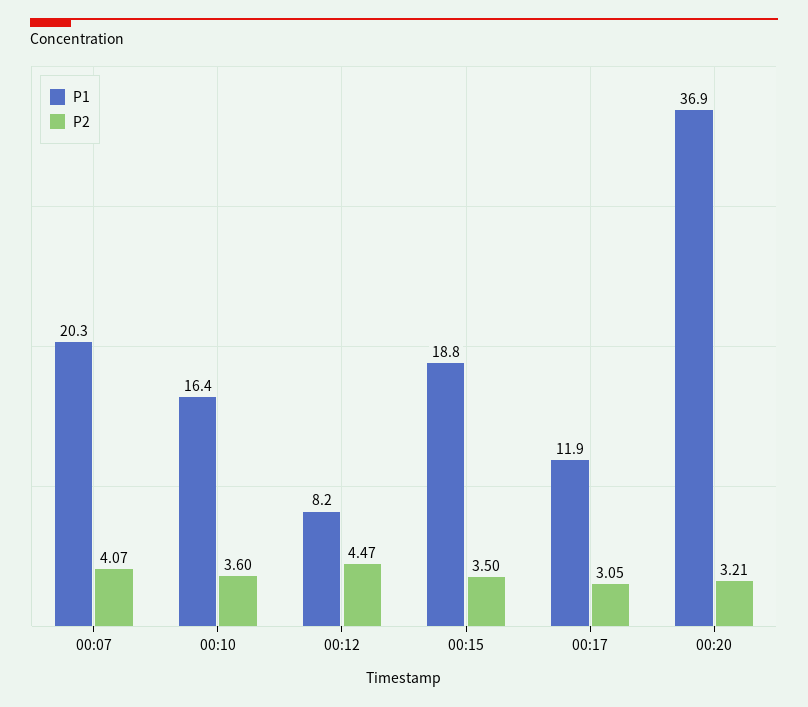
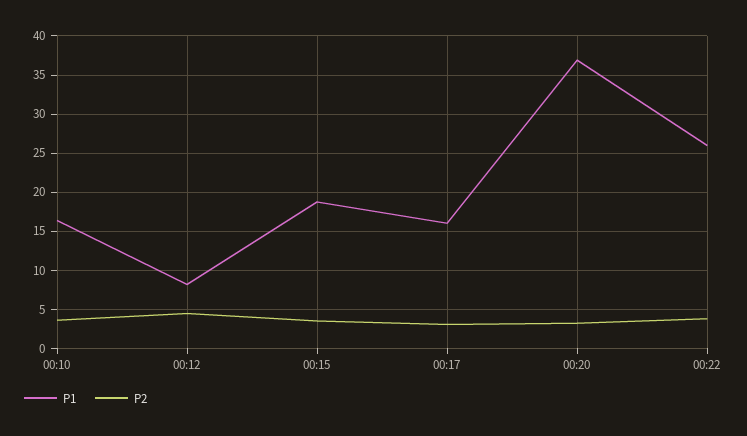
P1, 00:07: 20.3 -> none
P2, 00:07: 4.07 -> none
P1, 00:17: 11.9 -> 16
P1, 00:22: none -> 26
P2, 00:22: none -> 4

